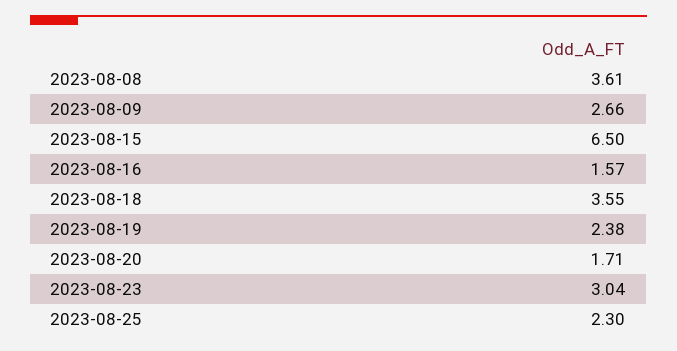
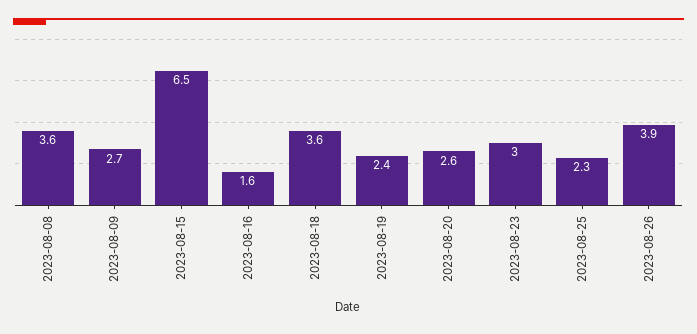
2023-08-20: 1.71 -> 2.6
2023-08-26: none -> 3.9

